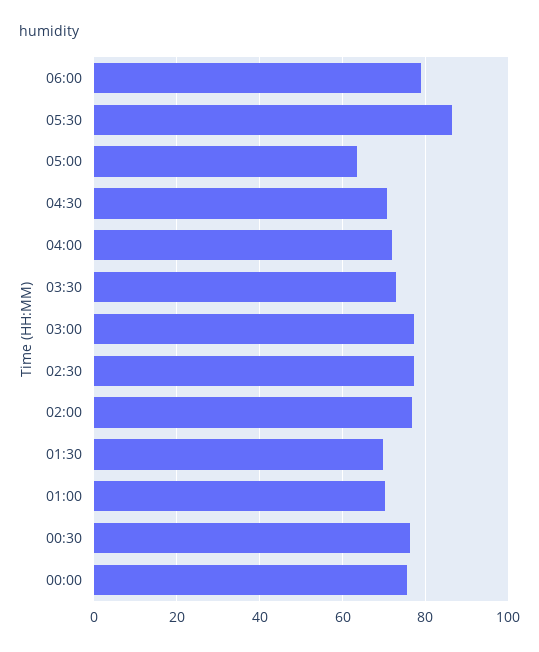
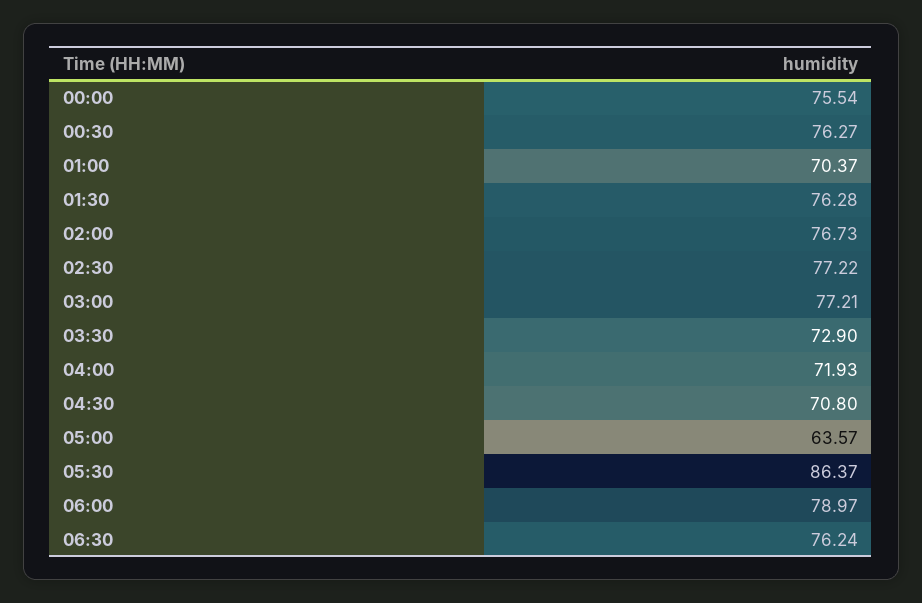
01:30: 70 -> 76.28
06:30: none -> 76.24

